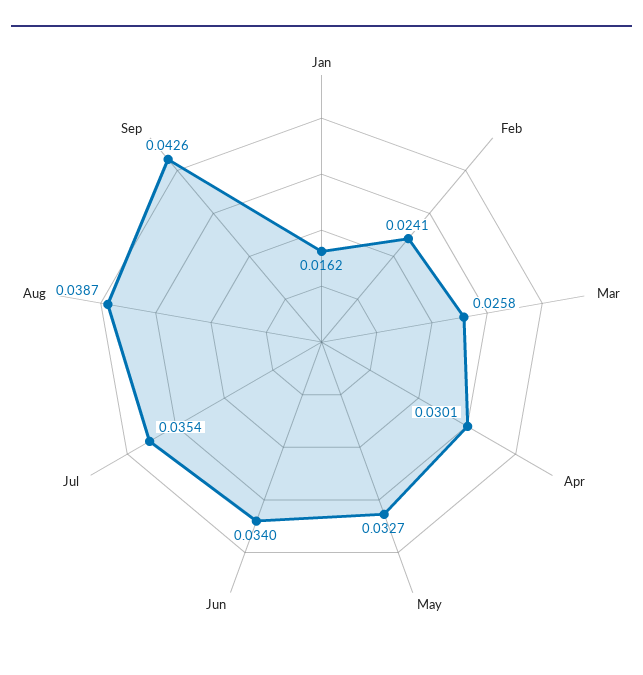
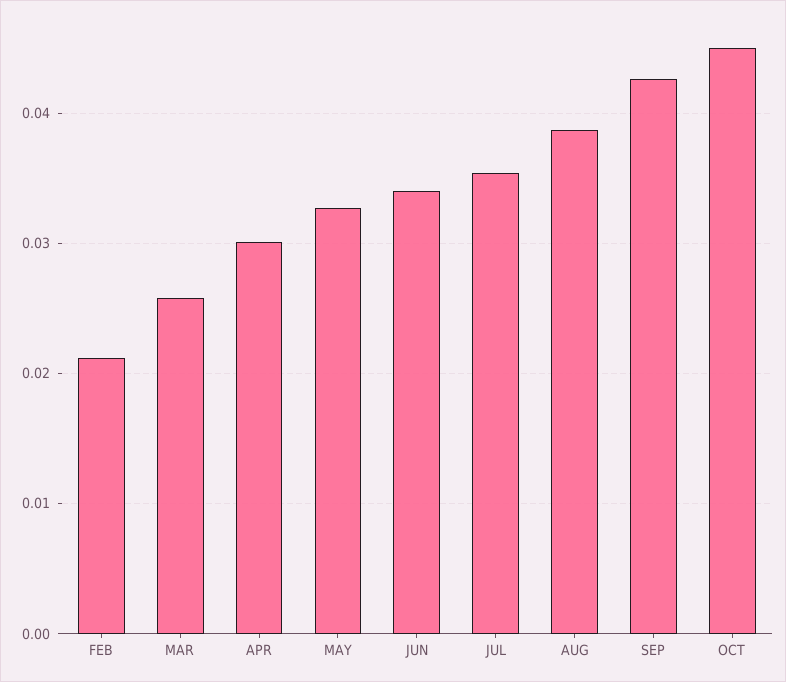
Jan: 0.0162 -> none
Feb: 0.0241 -> 0.021
OCT: none -> 0.045

